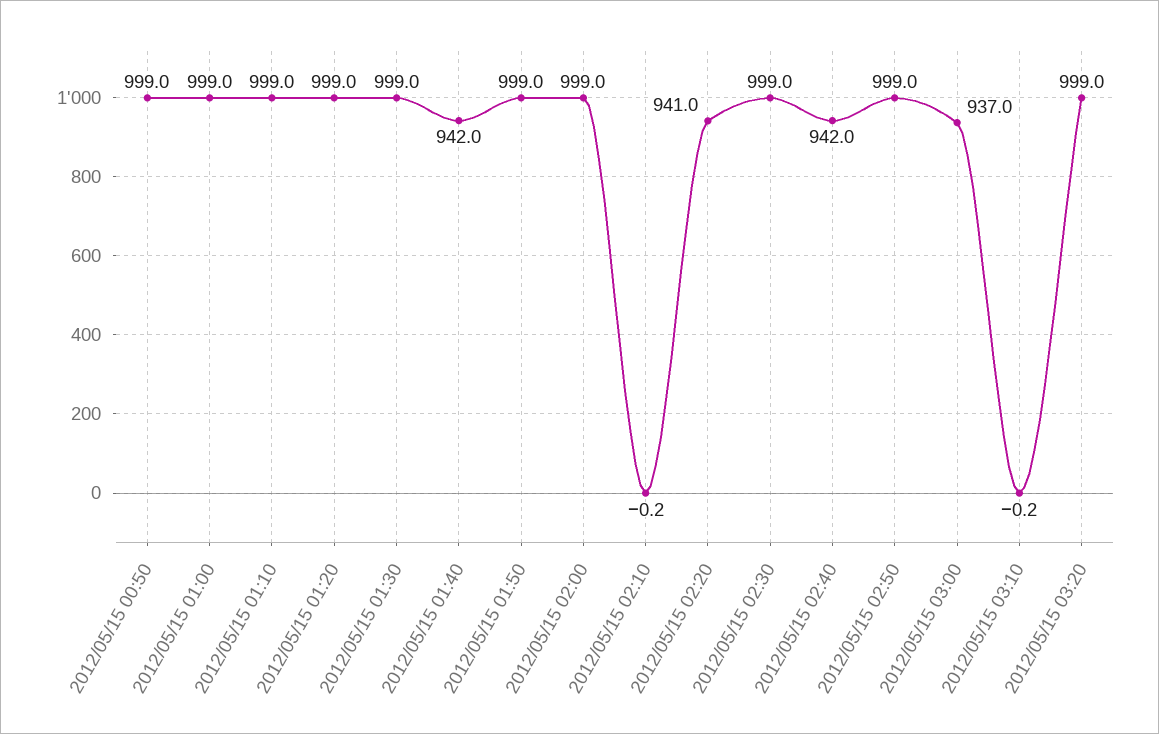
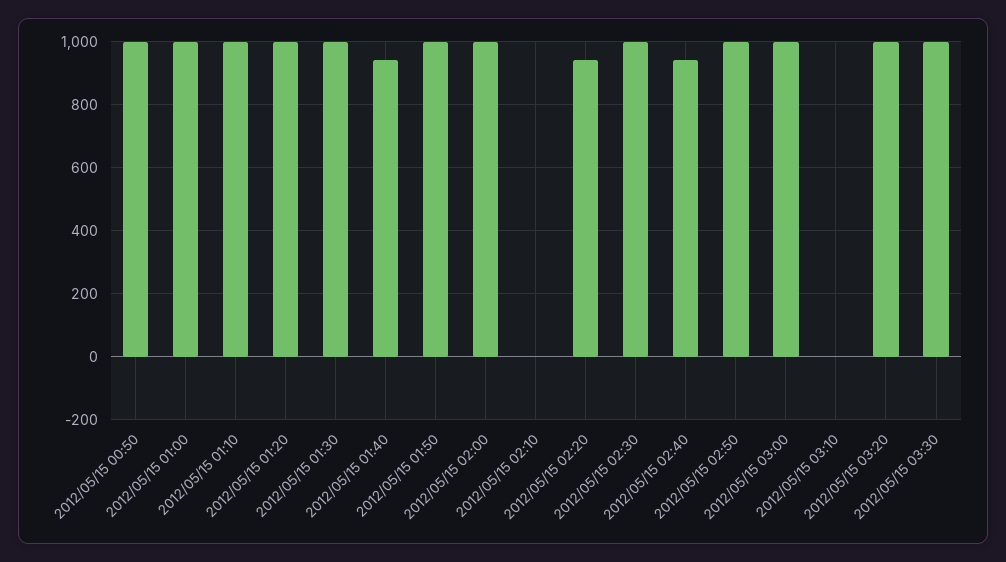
2012/05/15 03:00: 937 -> 1000
2012/05/15 03:30: none -> 1000

